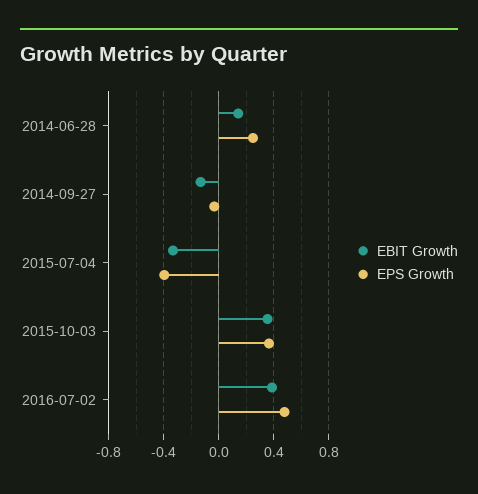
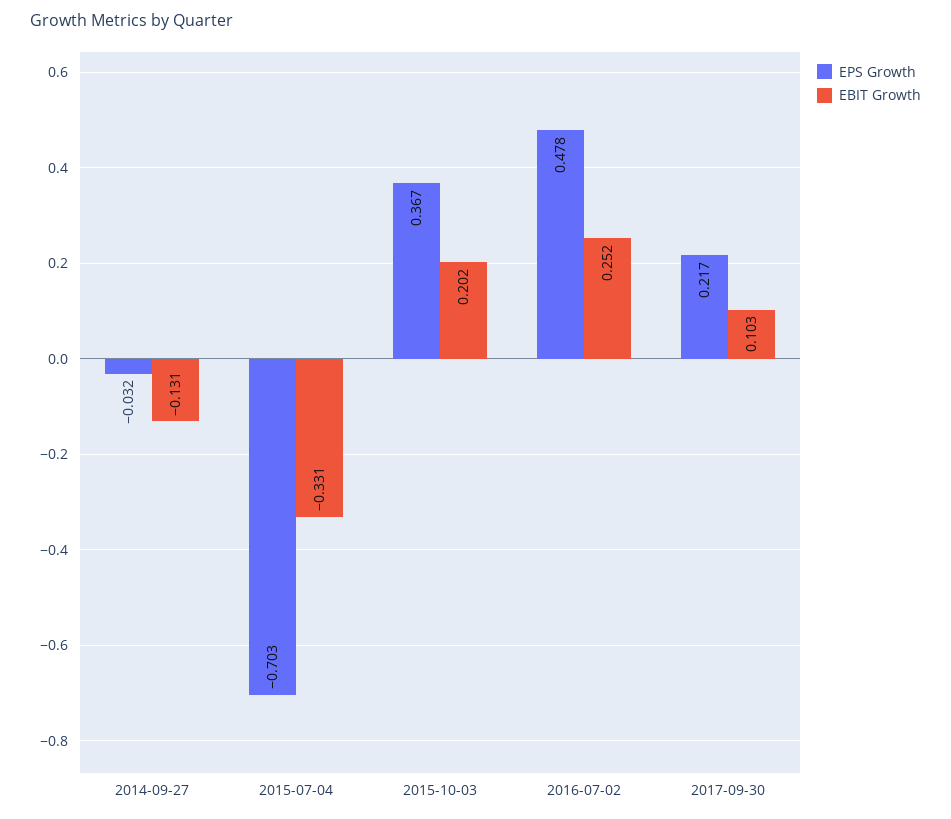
EBIT Growth, 2014-06-28: 0.15 -> none
EPS Growth, 2014-06-28: 0.25 -> none
EPS Growth, 2015-07-04: -0.4 -> -0.703
EBIT Growth, 2015-10-03: 0.35 -> 0.202
EBIT Growth, 2016-07-02: 0.4 -> 0.252
EPS Growth, 2017-09-30: none -> 0.217
EBIT Growth, 2017-09-30: none -> 0.103

